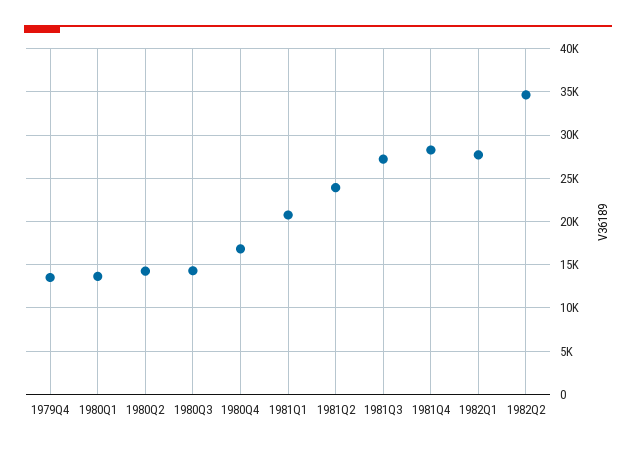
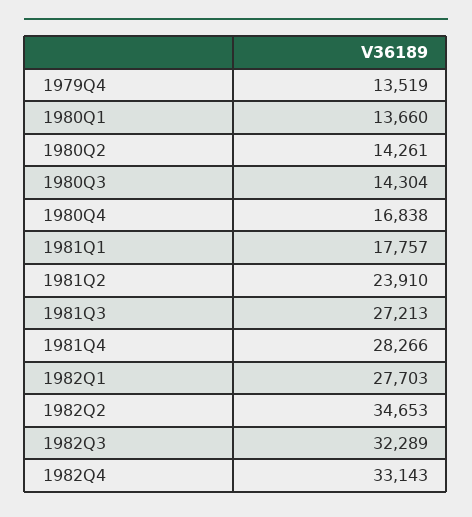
1981Q1: 21000 -> 17757
1982Q3: none -> 32289
1982Q4: none -> 33143

